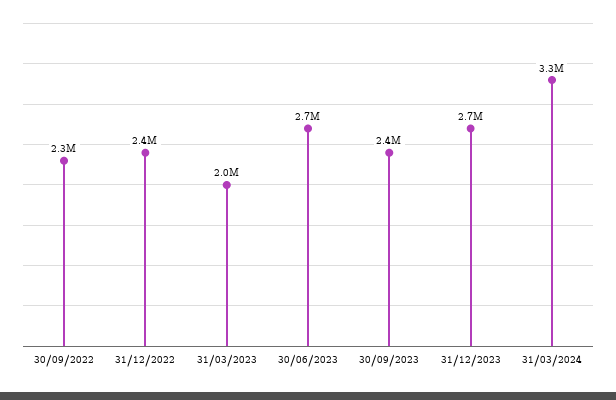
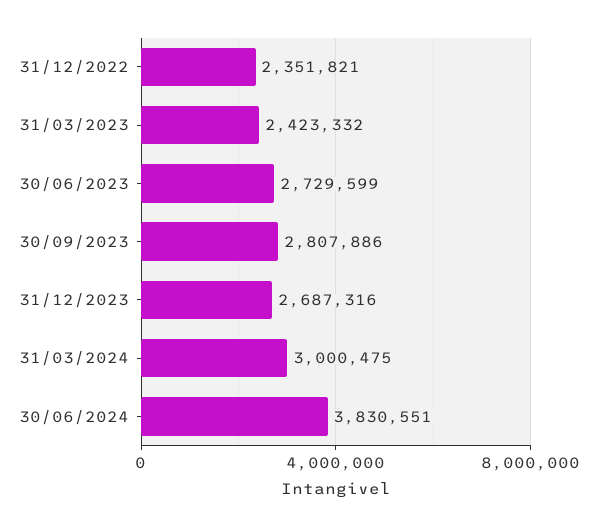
30/09/2022: 2300000 -> none
31/03/2023: 2000000 -> 2423332
30/09/2023: 2400000 -> 2807886
31/03/2024: 3300000 -> 3000475
30/06/2024: none -> 3830551

